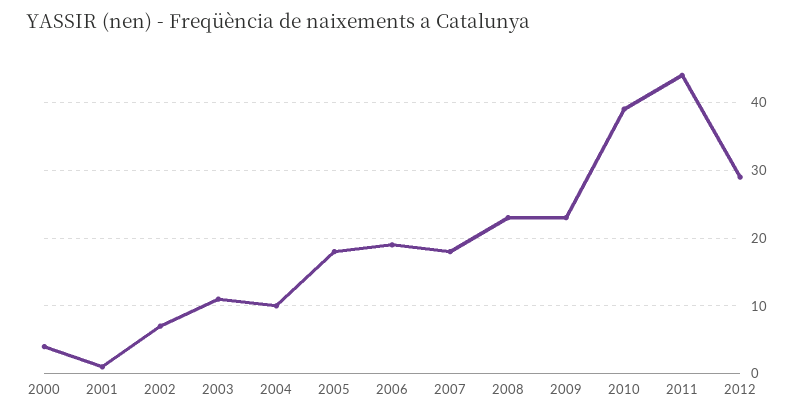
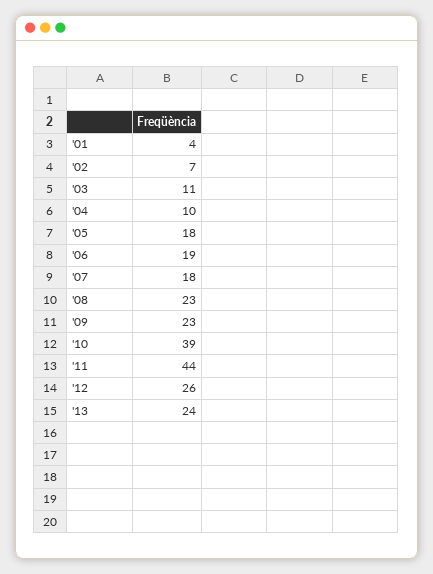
2000: 4 -> none
2001: 1 -> 4
2012: 29 -> 26
'13: none -> 24

